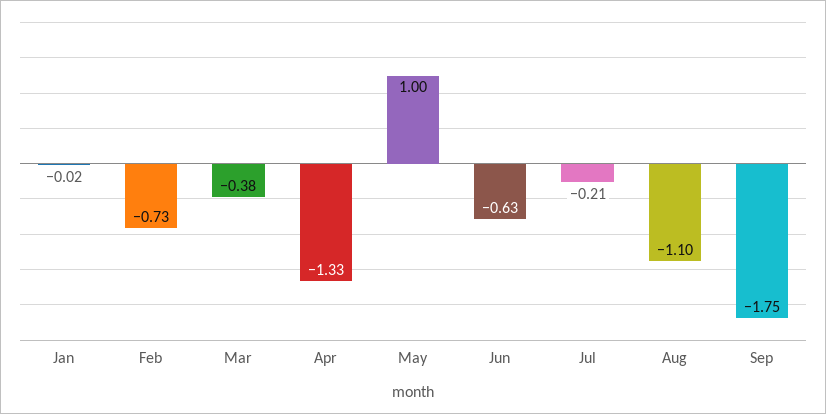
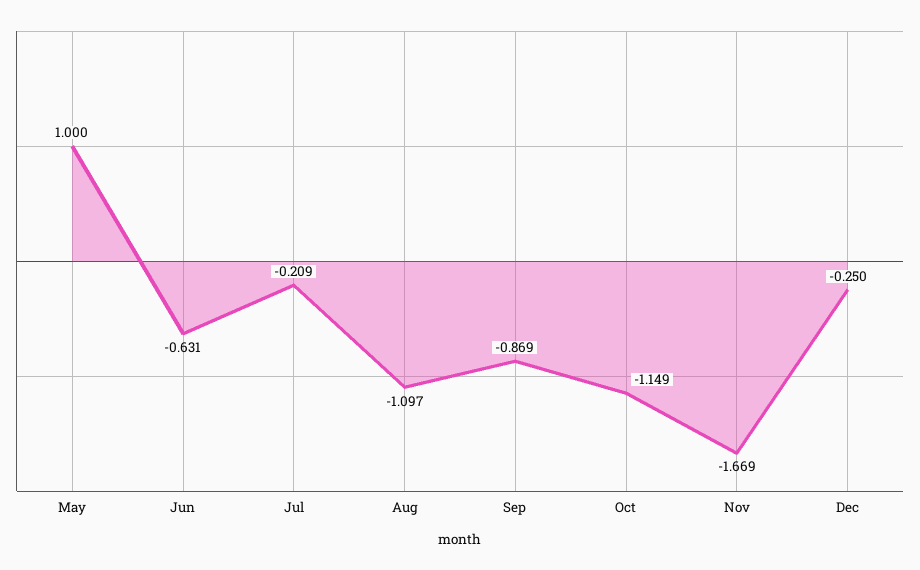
Jan: -0.02 -> none
Feb: -0.73 -> none
Mar: -0.38 -> none
Apr: -1.33 -> none
Sep: -1.75 -> -0.869
Oct: none -> -1.149
Nov: none -> -1.669
Dec: none -> -0.25

